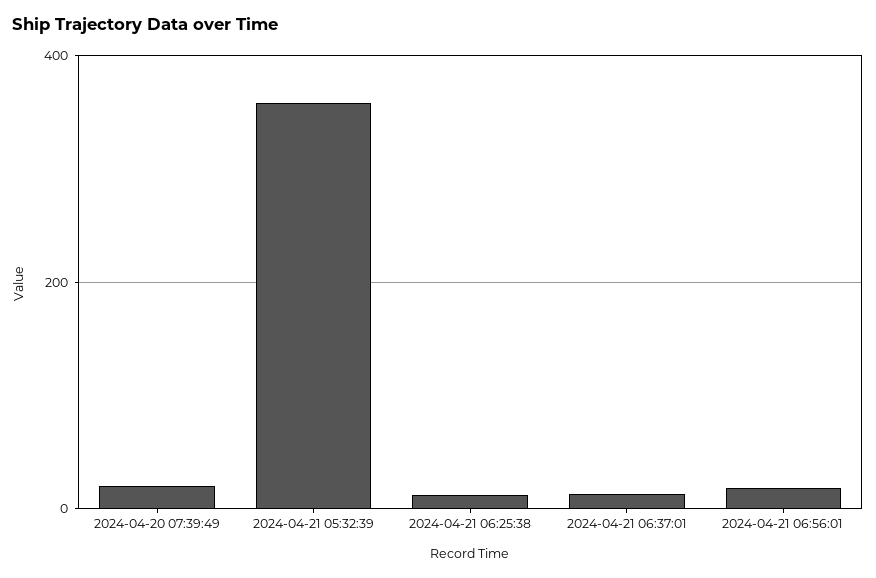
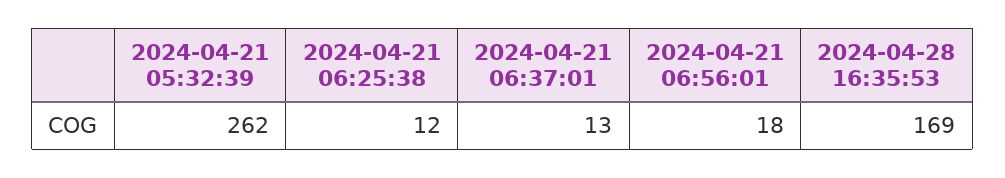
2024-04-20 07:39:49: 20 -> none
2024-04-21 05:32:39: 360 -> 262
2024-04-28 16:35:53: none -> 169

